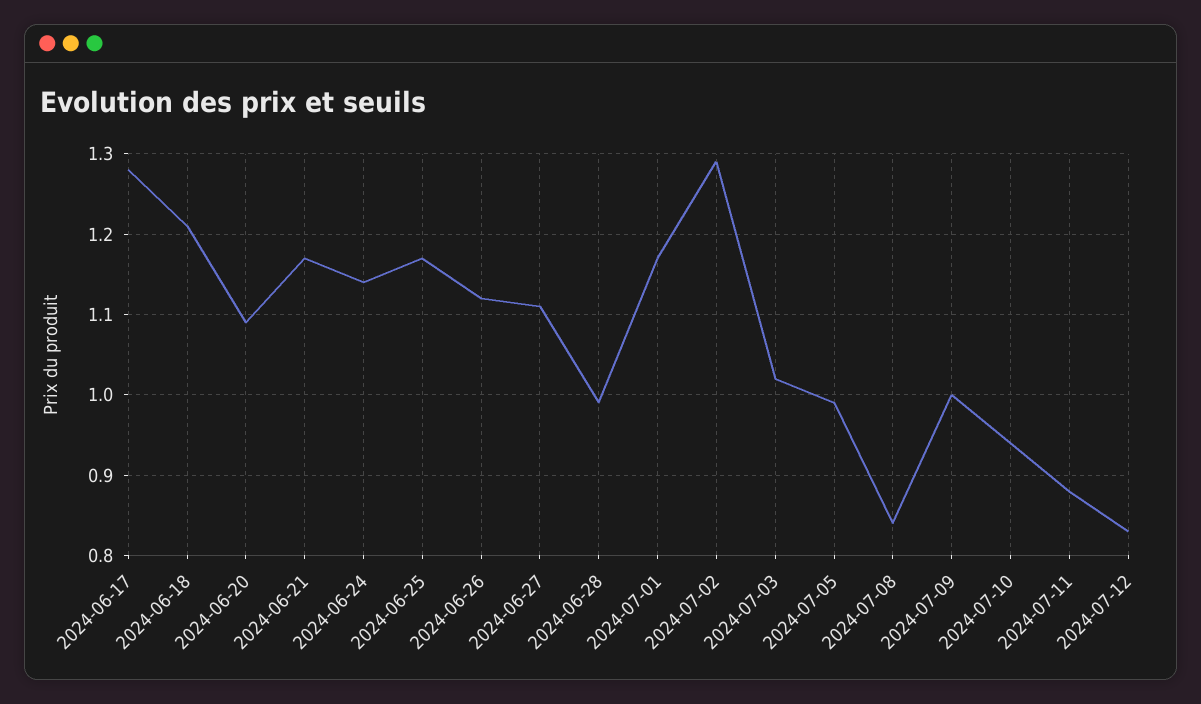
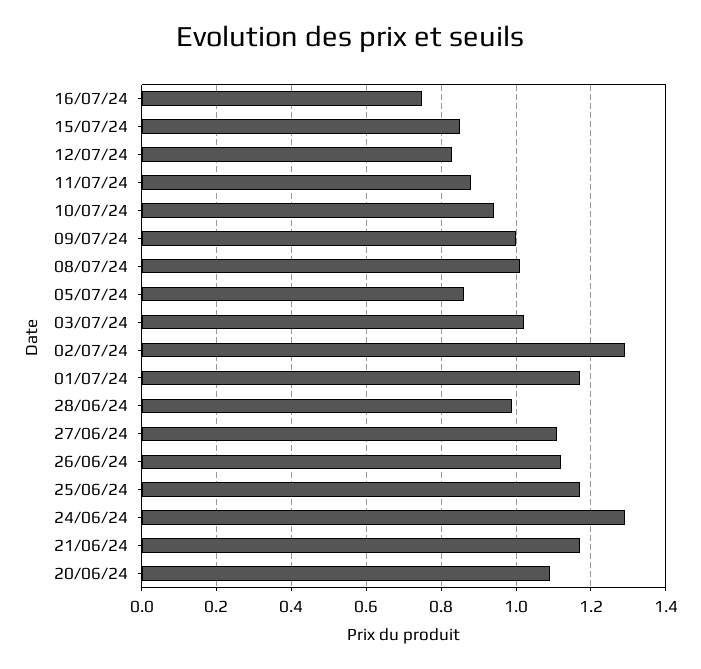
2024-06-17: 1.28 -> none
2024-06-18: 1.21 -> none
2024-06-24: 1.14 -> 1.3
2024-07-05: 0.99 -> 0.85
2024-07-08: 0.84 -> 1
16/07/24: none -> 0.75
15/07/24: none -> 0.85

